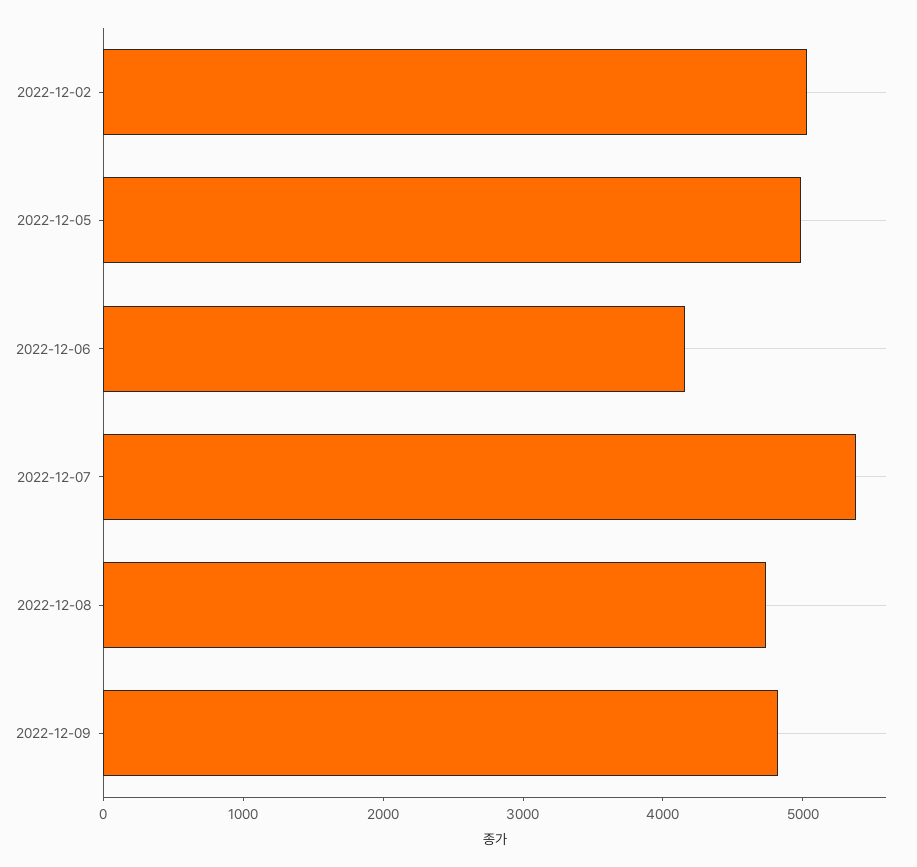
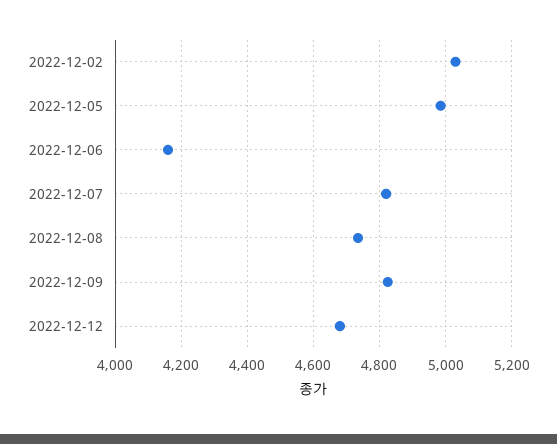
2022-12-07: 5400 -> 4820
2022-12-12: none -> 4680

